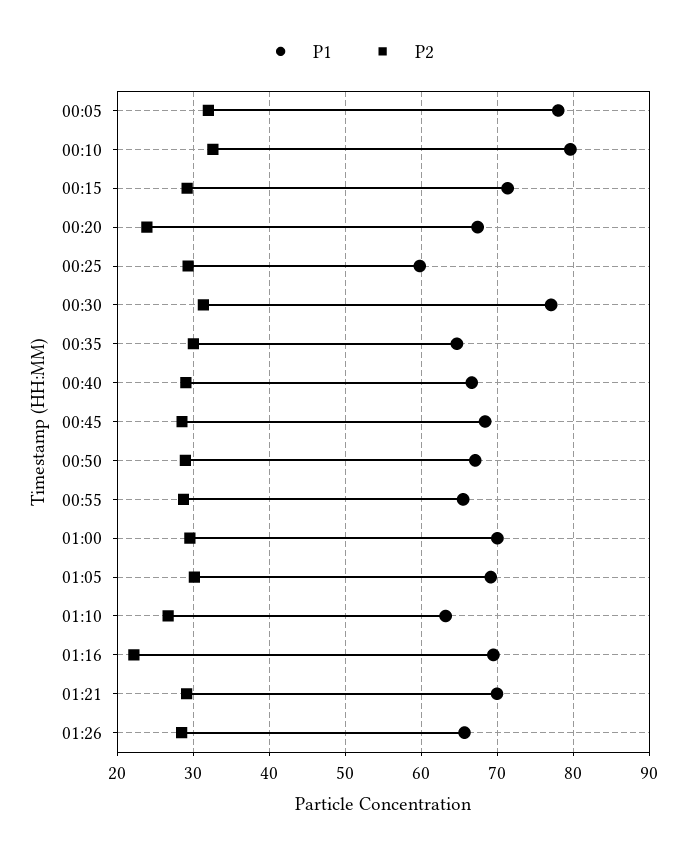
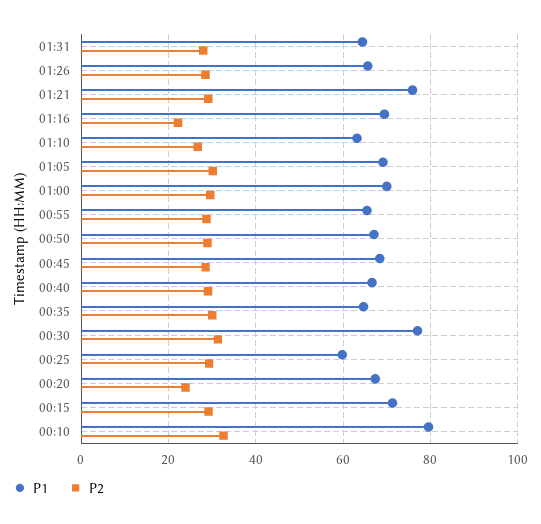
P1, 00:05: 78 -> none
P2, 00:05: 32 -> none
P1, 01:21: 70 -> 76
P1, 01:31: none -> 64
P2, 01:31: none -> 28

